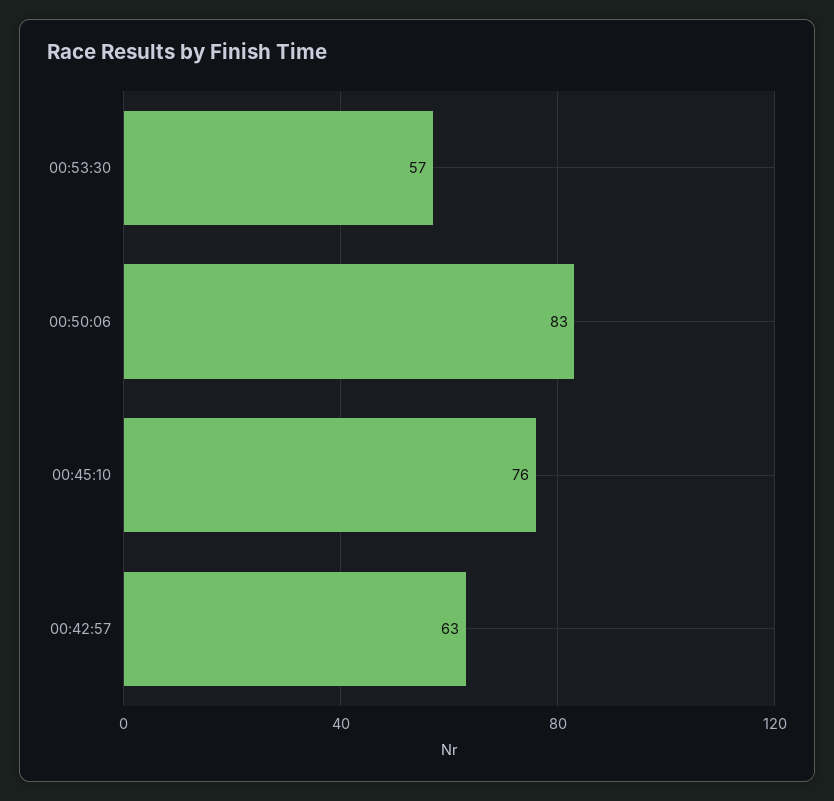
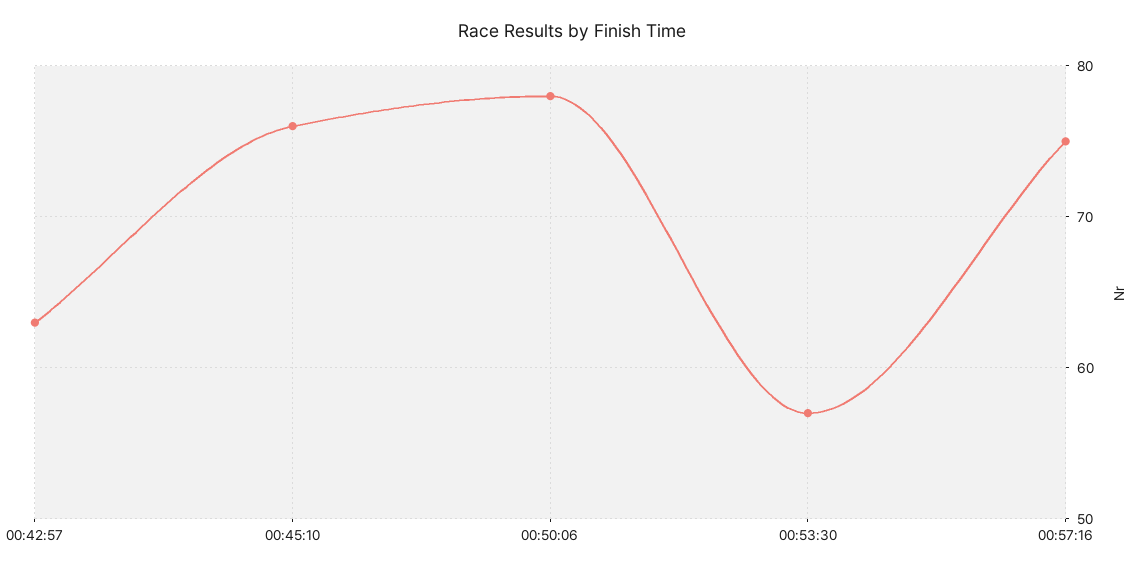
00:50:06: 83 -> 78
00:57:16: none -> 75

